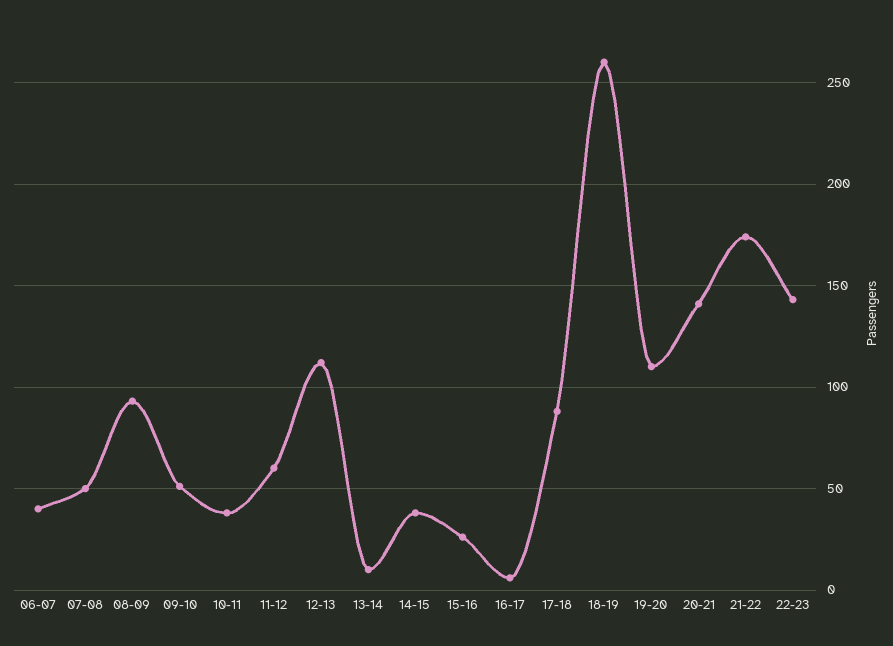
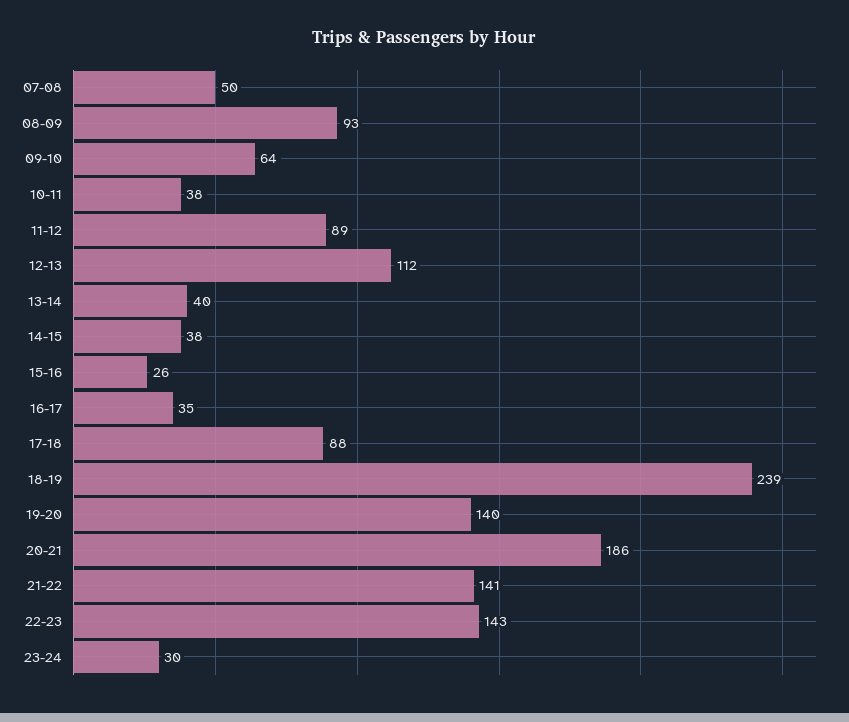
06-07: 40 -> none
09-10: 50 -> 64
11-12: 60 -> 89
13-14: 10 -> 40
16-17: 5 -> 35
18-19: 260 -> 239
19-20: 110 -> 140
20-21: 140 -> 186
21-22: 175 -> 141
23-24: none -> 30

